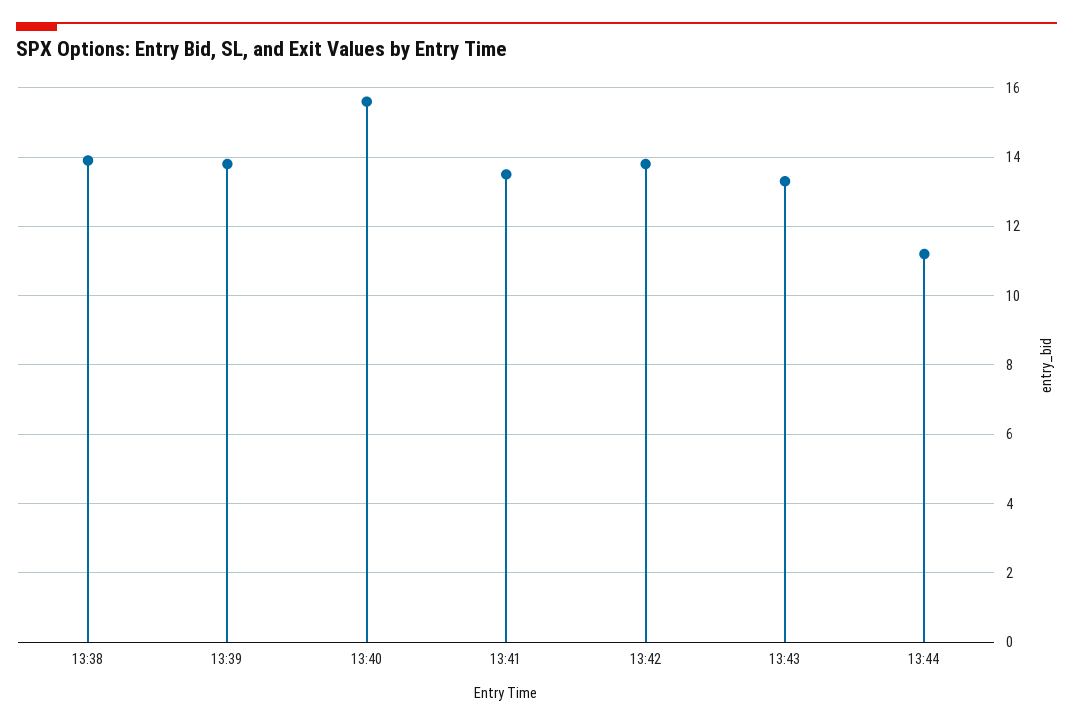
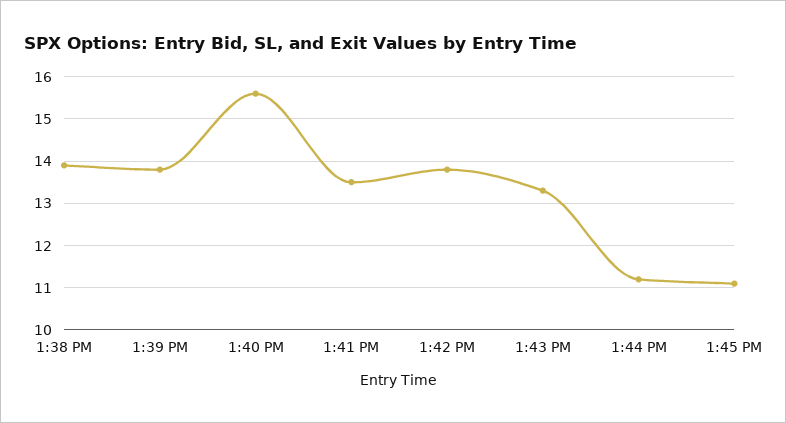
1:45 PM: none -> 11

